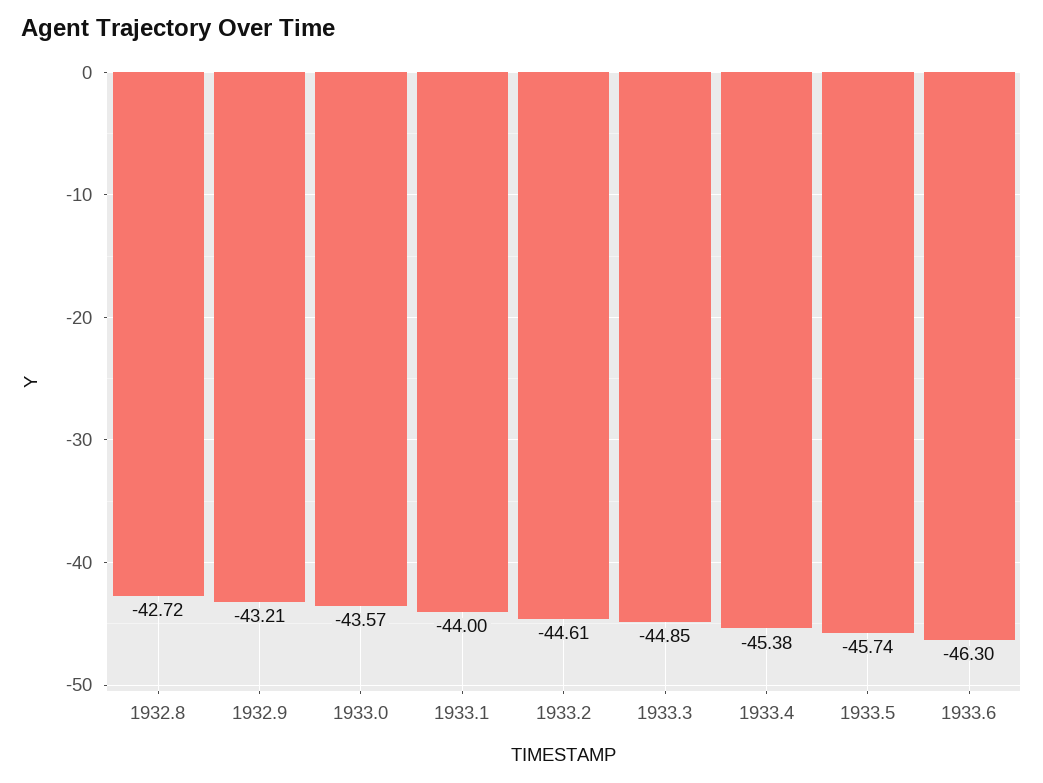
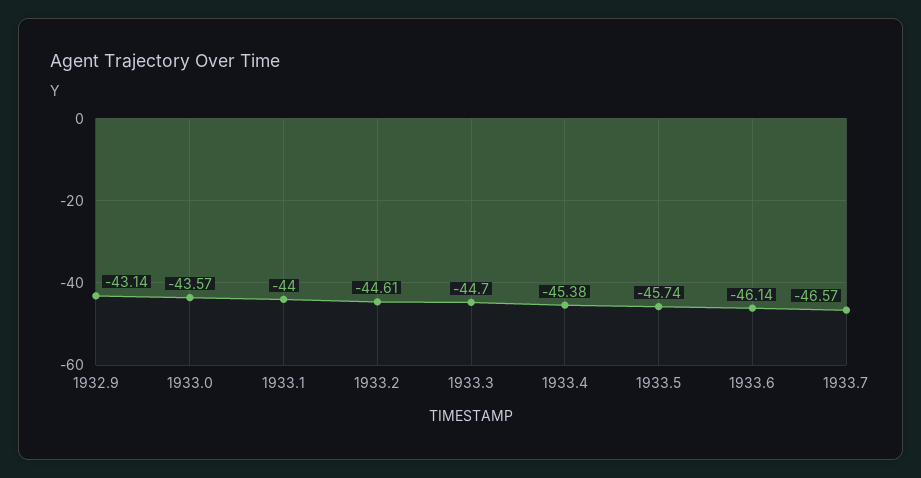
1932.8: -42.72 -> none
1932.9: -43.21 -> -43.14
1933.3: -44.85 -> -44.7
1933.6: -46.3 -> -46.14
1933.7: none -> -46.57

